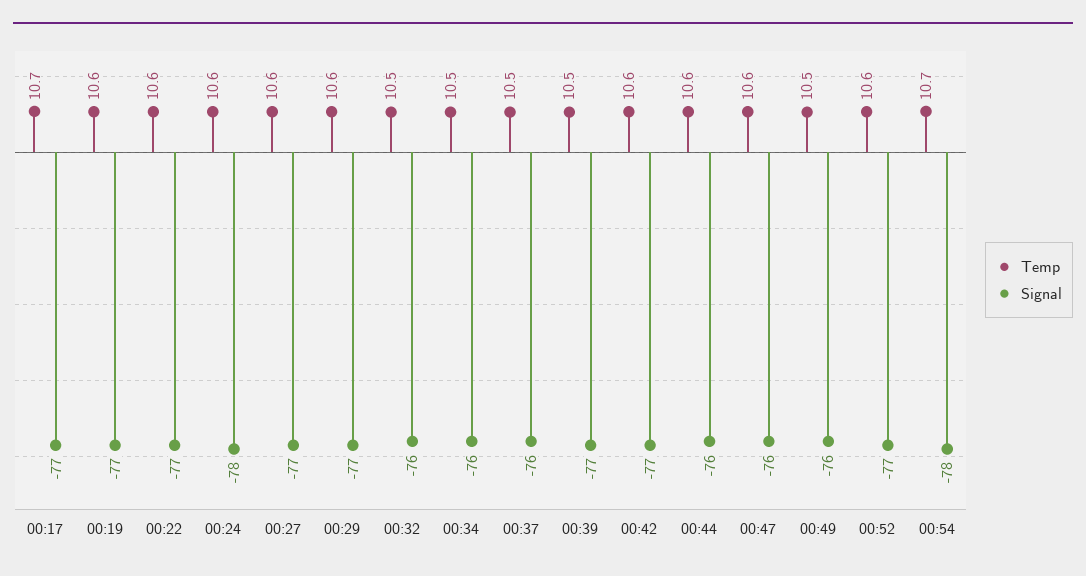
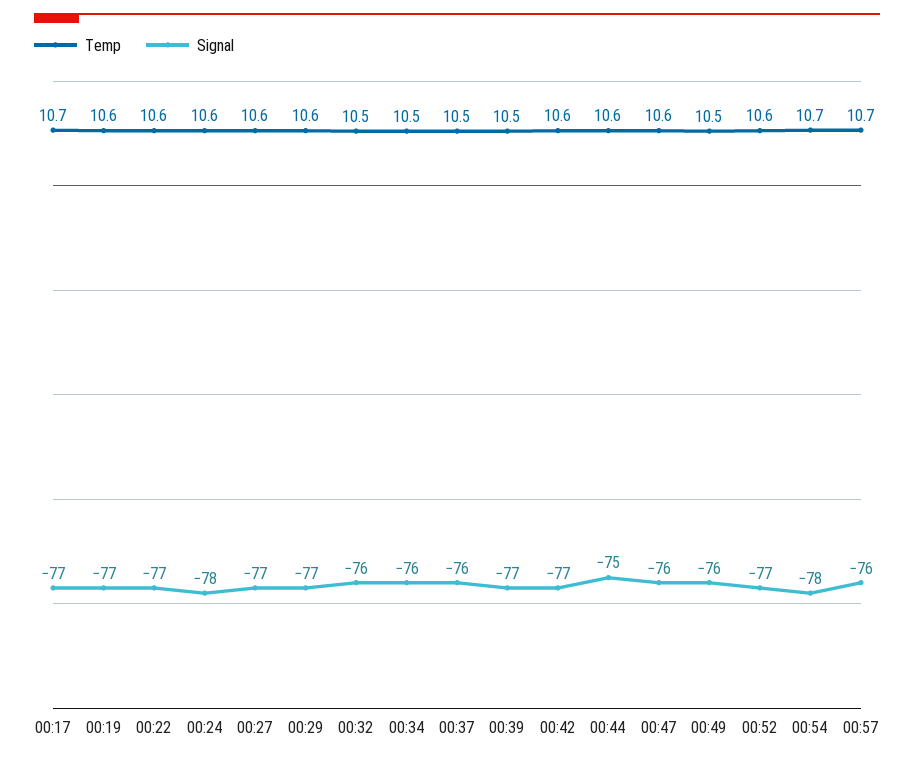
Signal, 00:44: -76 -> -75
Temp, 00:57: none -> 10.7
Signal, 00:57: none -> -76

